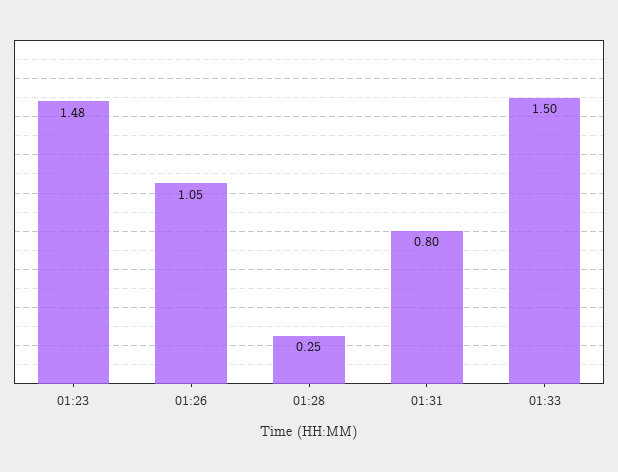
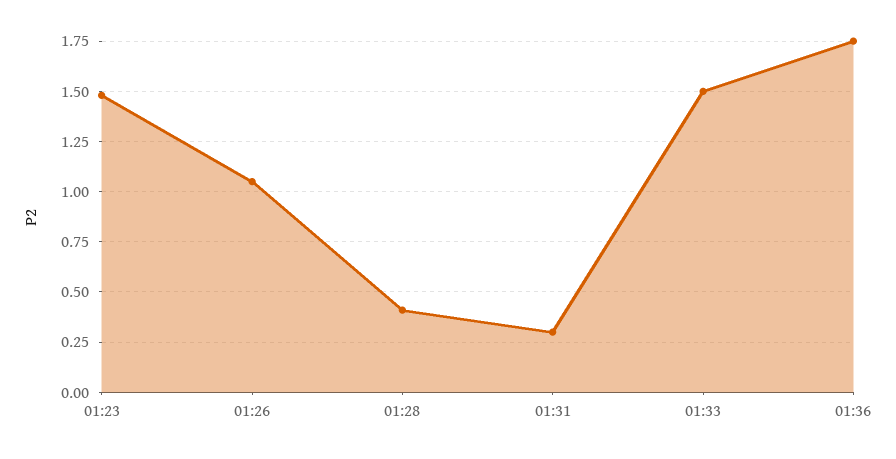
01:28: 0.25 -> 0.4
01:31: 0.8 -> 0.3
01:36: none -> 1.75

